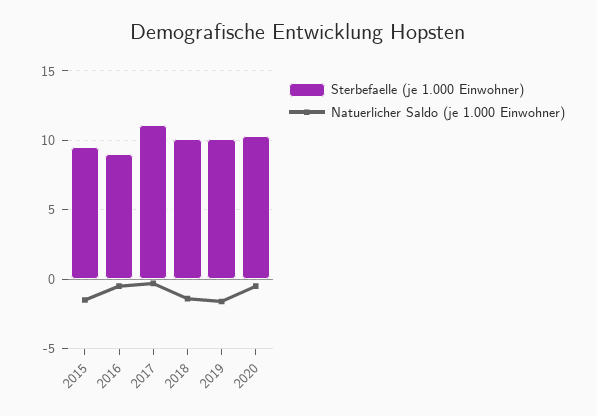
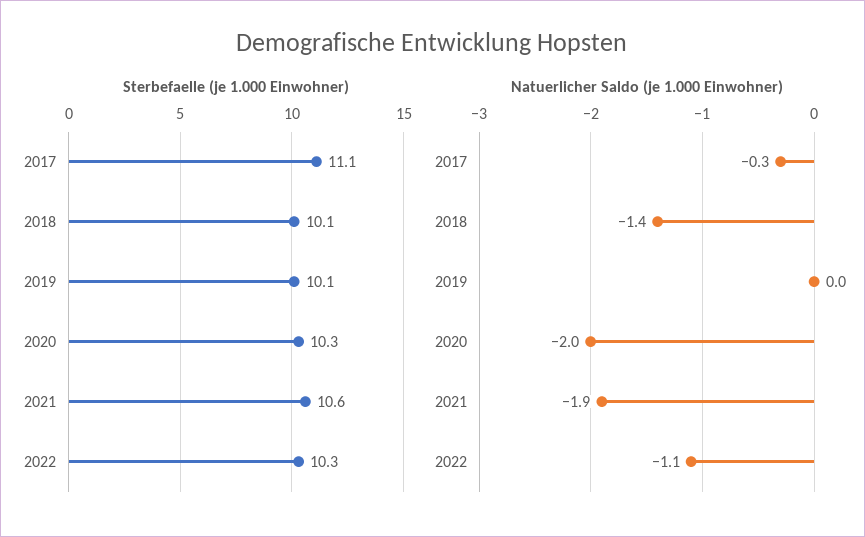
Sterbefaelle (je 1.000 Einwohner), 2015: 9.5 -> none
Natuerlicher Saldo (je 1.000 Einwohner), 2015: -1.5 -> none
Sterbefaelle (je 1.000 Einwohner), 2016: 9 -> none
Natuerlicher Saldo (je 1.000 Einwohner), 2016: -0.5 -> none
Natuerlicher Saldo (je 1.000 Einwohner), 2019: -1.5 -> 0
Natuerlicher Saldo (je 1.000 Einwohner), 2020: -0.5 -> -2
Sterbefaelle (je 1.000 Einwohner), 2021: none -> 10.6
Sterbefaelle (je 1.000 Einwohner), 2022: none -> 10.3
Natuerlicher Saldo (je 1.000 Einwohner), 2021: none -> -1.9
Natuerlicher Saldo (je 1.000 Einwohner), 2022: none -> -1.1

